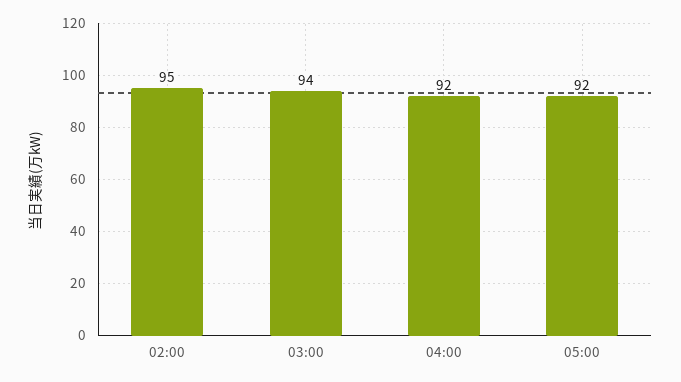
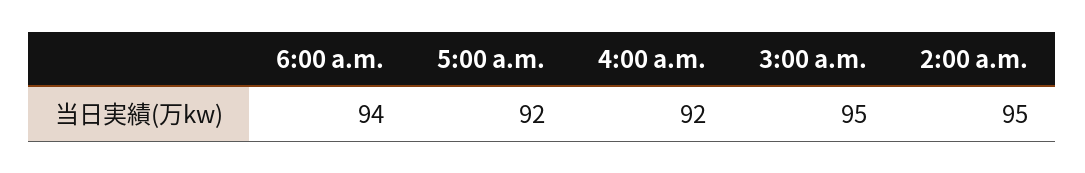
03:00: 94 -> 95
6:00 a.m.: none -> 94

